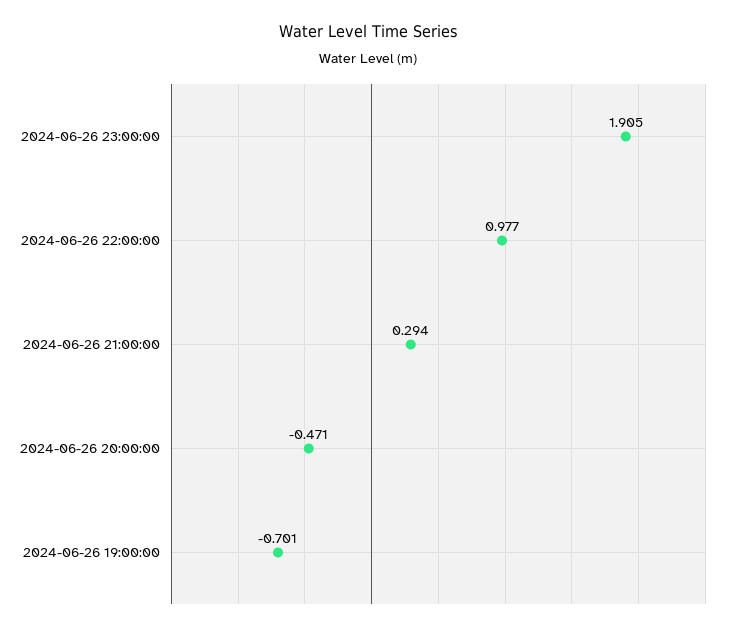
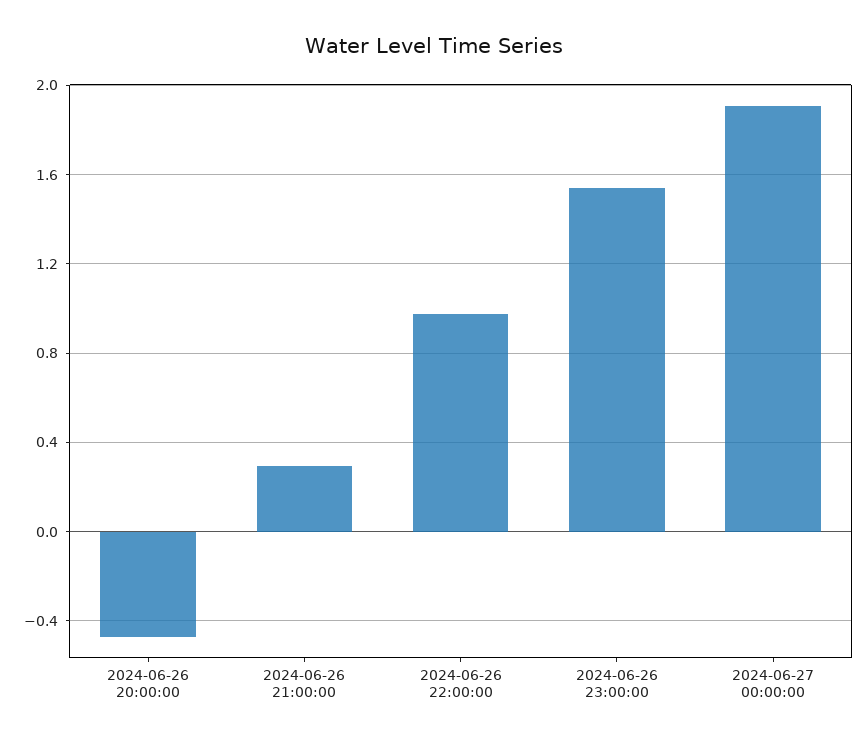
2024-06-26 23:00:00: 1.905 -> 1.55
2024-06-26 19:00:00: -0.701 -> none
2024-06-27 00:00:00: none -> 1.9

